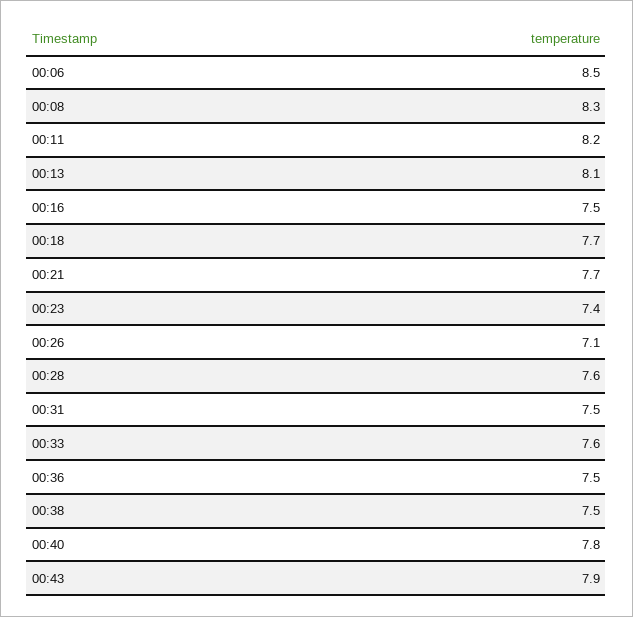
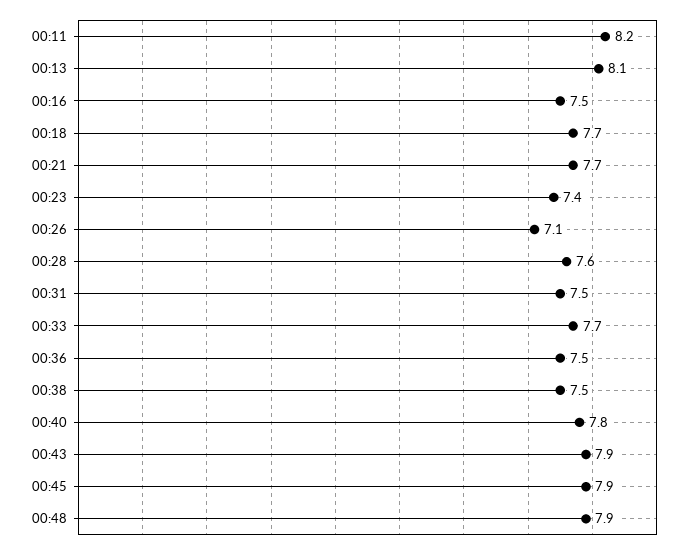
00:06: 8.5 -> none
00:08: 8.3 -> none
00:33: 7.6 -> 7.7
00:45: none -> 7.9
00:48: none -> 7.9

